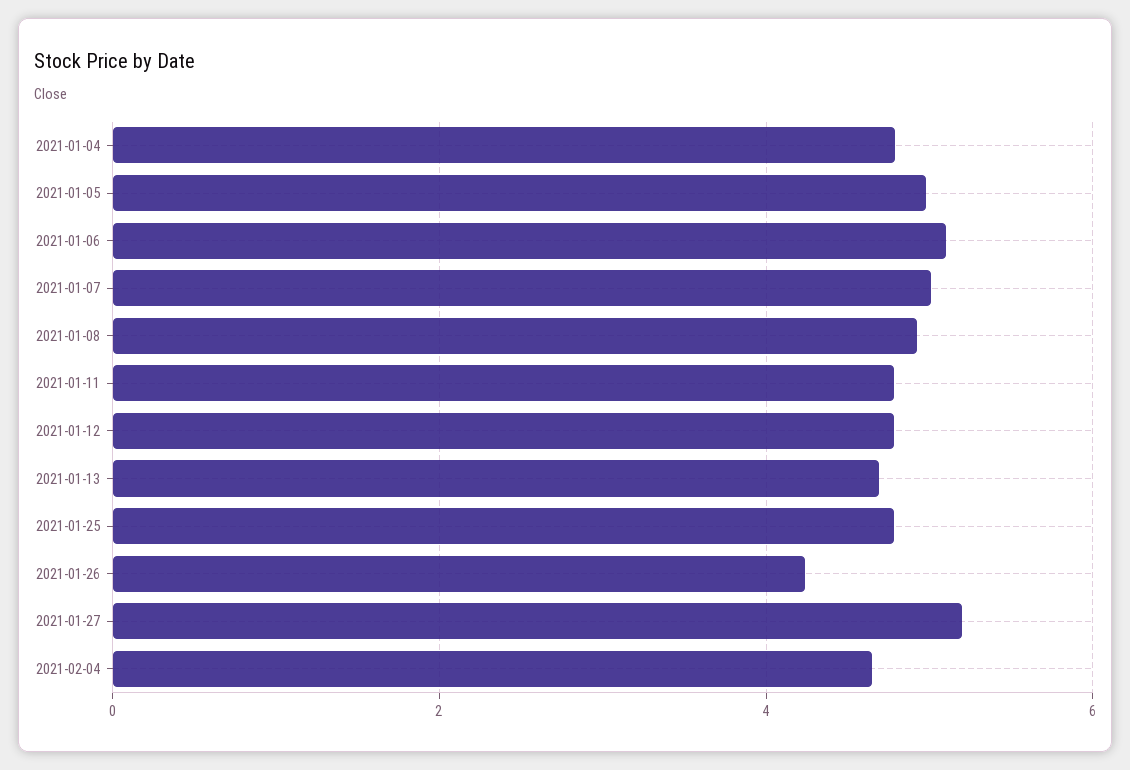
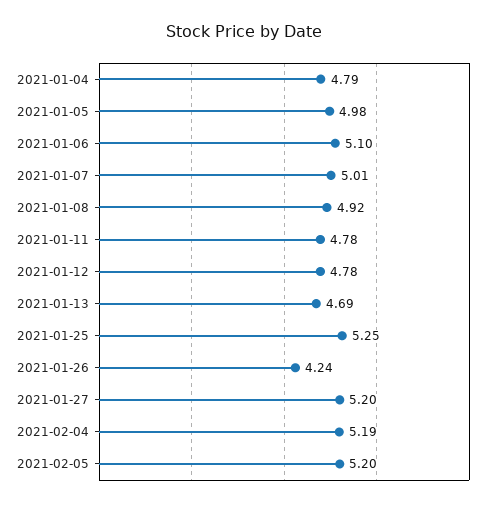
2021-01-25: 4.8 -> 5.25
2021-02-04: 4.6 -> 5.19
2021-02-05: none -> 5.2

